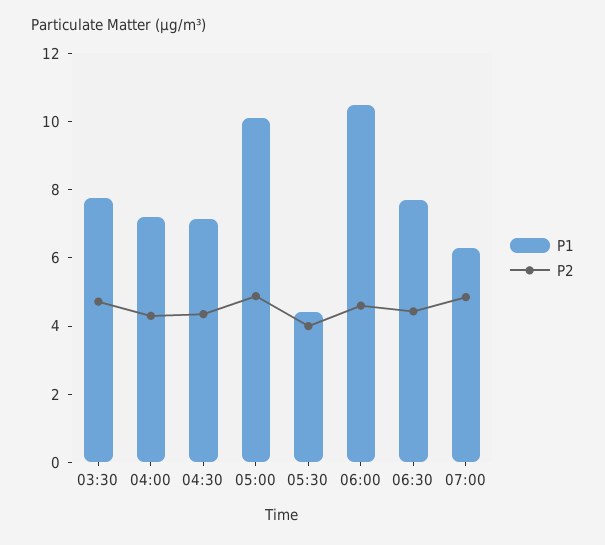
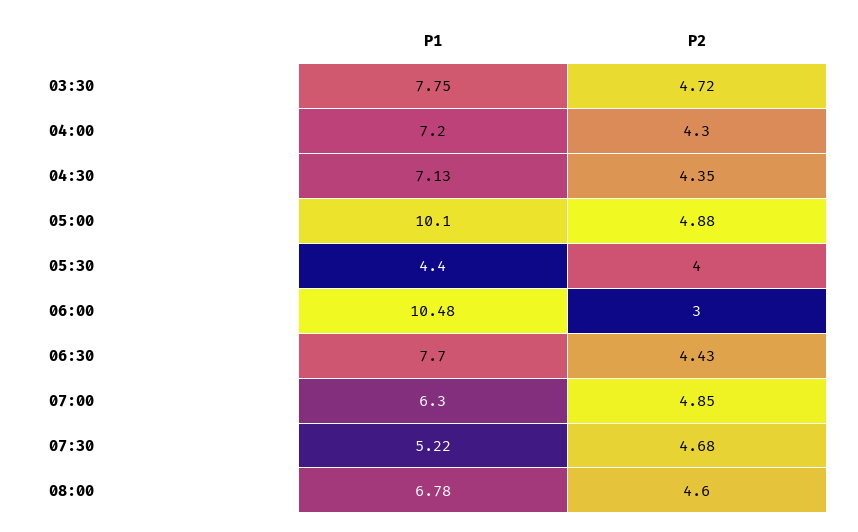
P2, 06:00: 4.5 -> 3
P1, 07:30: none -> 5.22
P2, 07:30: none -> 4.68
P1, 08:00: none -> 6.78
P2, 08:00: none -> 4.6

